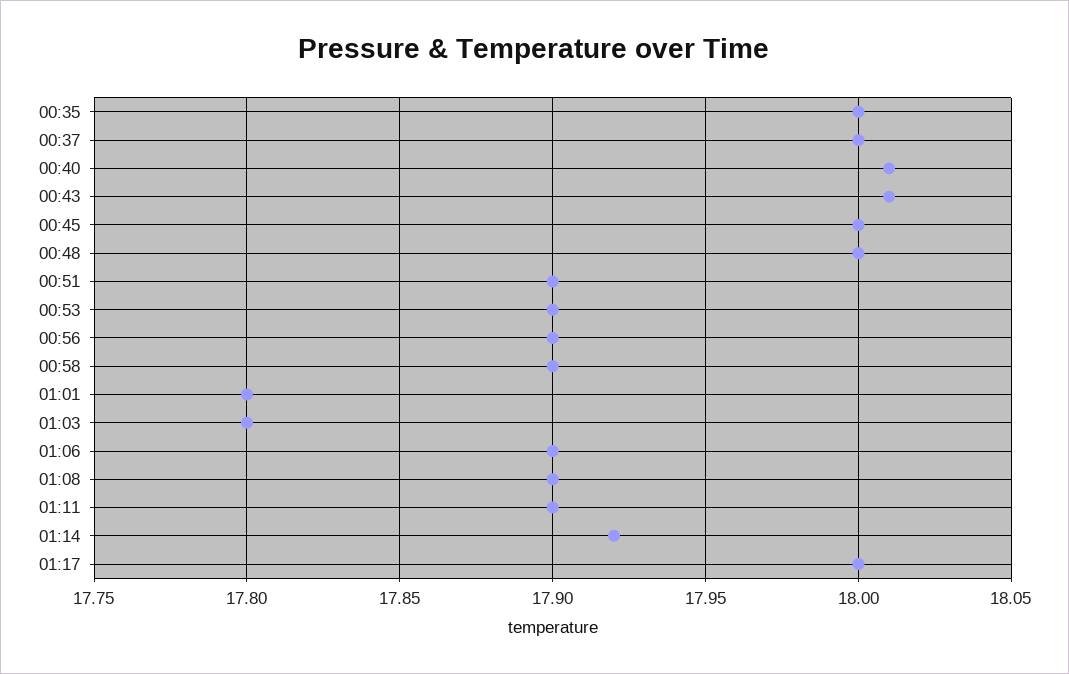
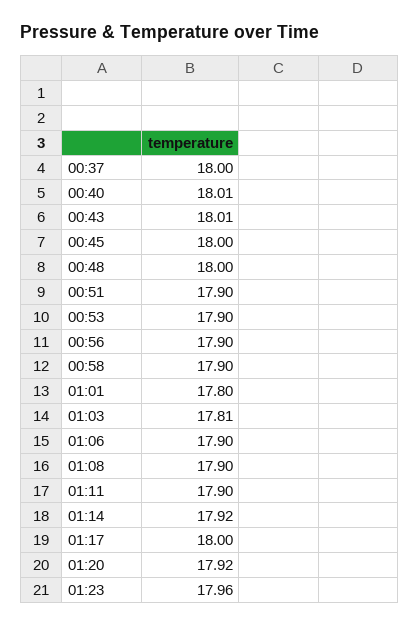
00:35: 18 -> none
01:03: 17.8 -> 17.81
01:20: none -> 17.92
01:23: none -> 17.96

